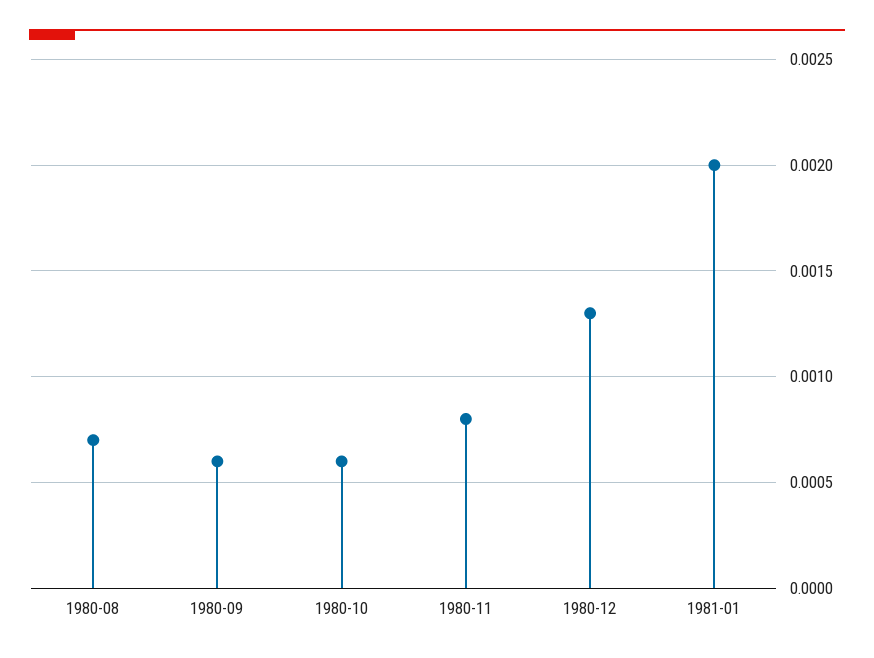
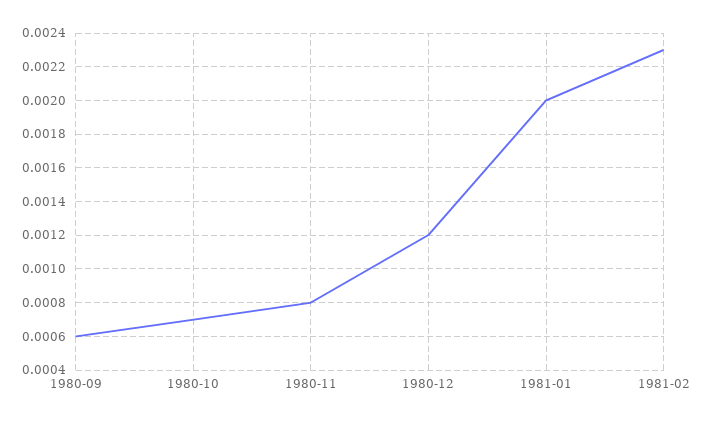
1980-08: 0.0007 -> none
1980-10: 0.0006 -> 0.0007
1980-12: 0.0013 -> 0.0012
1981-02: none -> 0.0023

